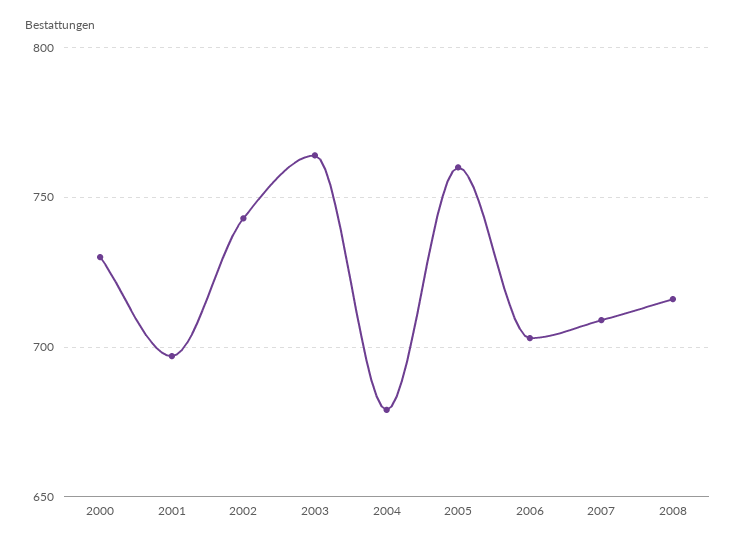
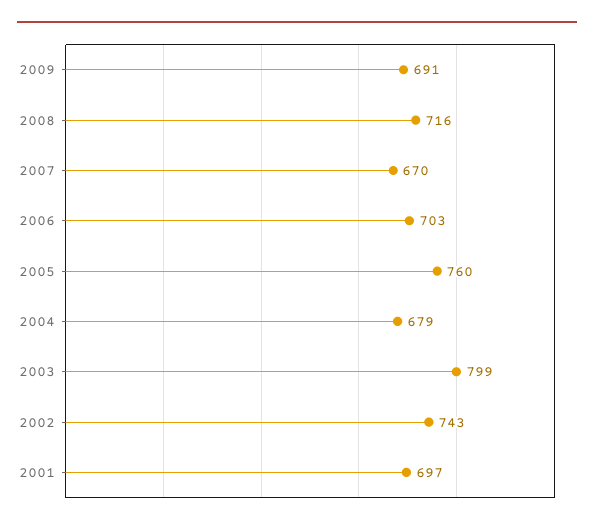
2000: 730 -> none
2003: 765 -> 799
2007: 710 -> 670
2009: none -> 691

